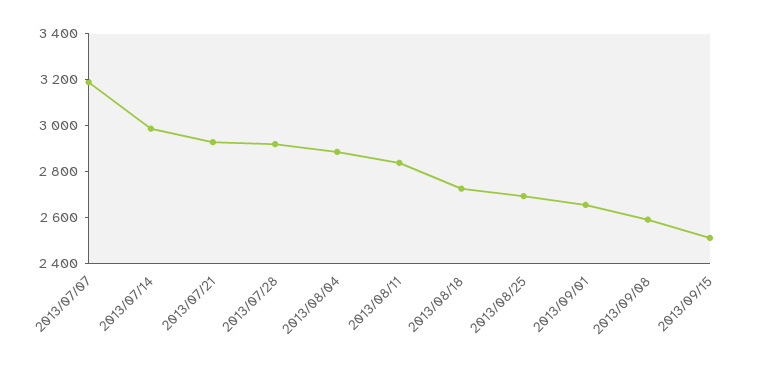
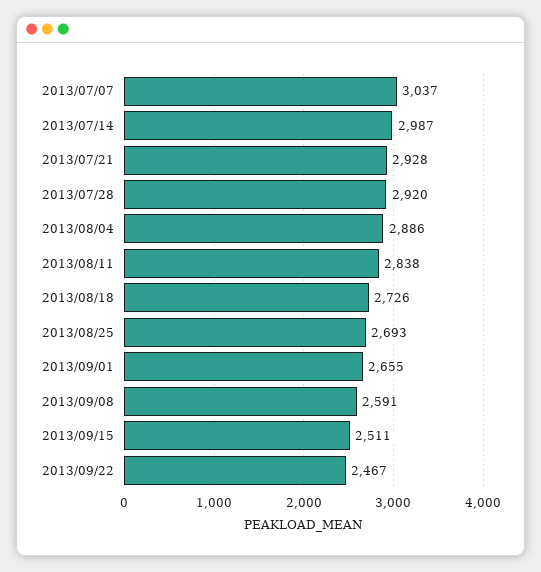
2013/07/07: 3200 -> 3037
2013/09/22: none -> 2467

